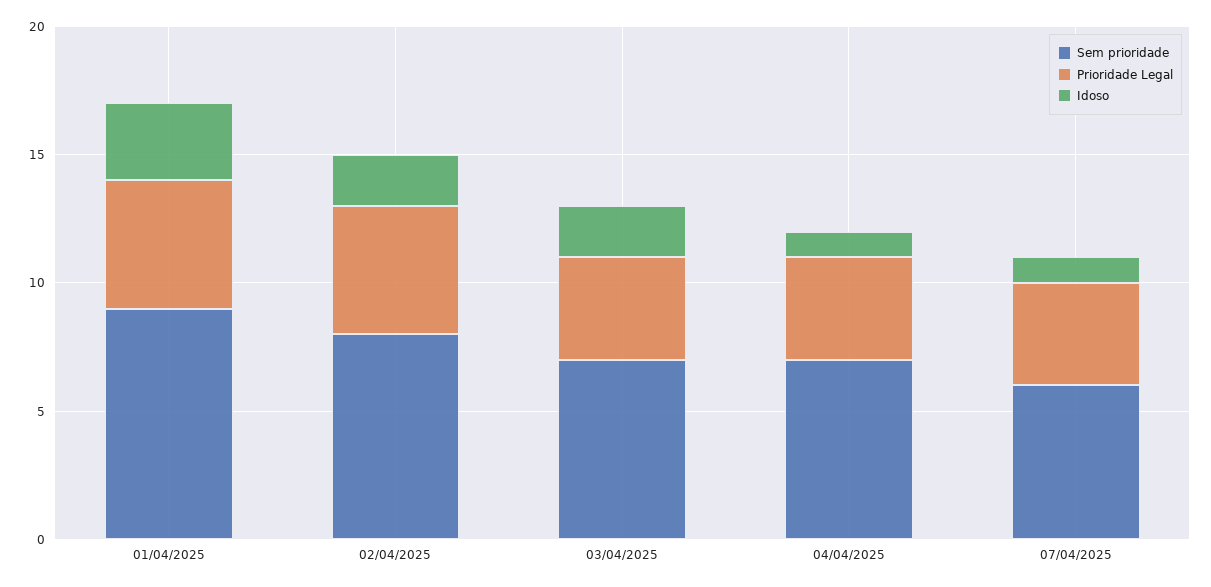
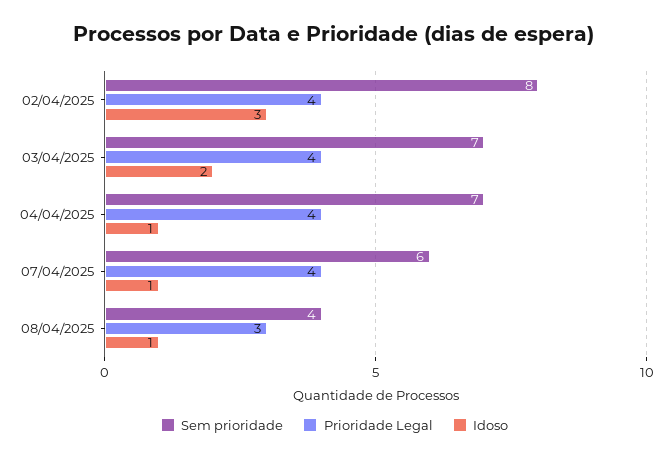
Sem prioridade, 01/04/2025: 9 -> none
Prioridade Legal, 01/04/2025: 5 -> none
Idoso, 01/04/2025: 3 -> none
Prioridade Legal, 02/04/2025: 5 -> 4
Idoso, 02/04/2025: 2 -> 3
Sem prioridade, 08/04/2025: none -> 4
Prioridade Legal, 08/04/2025: none -> 3
Idoso, 08/04/2025: none -> 1

